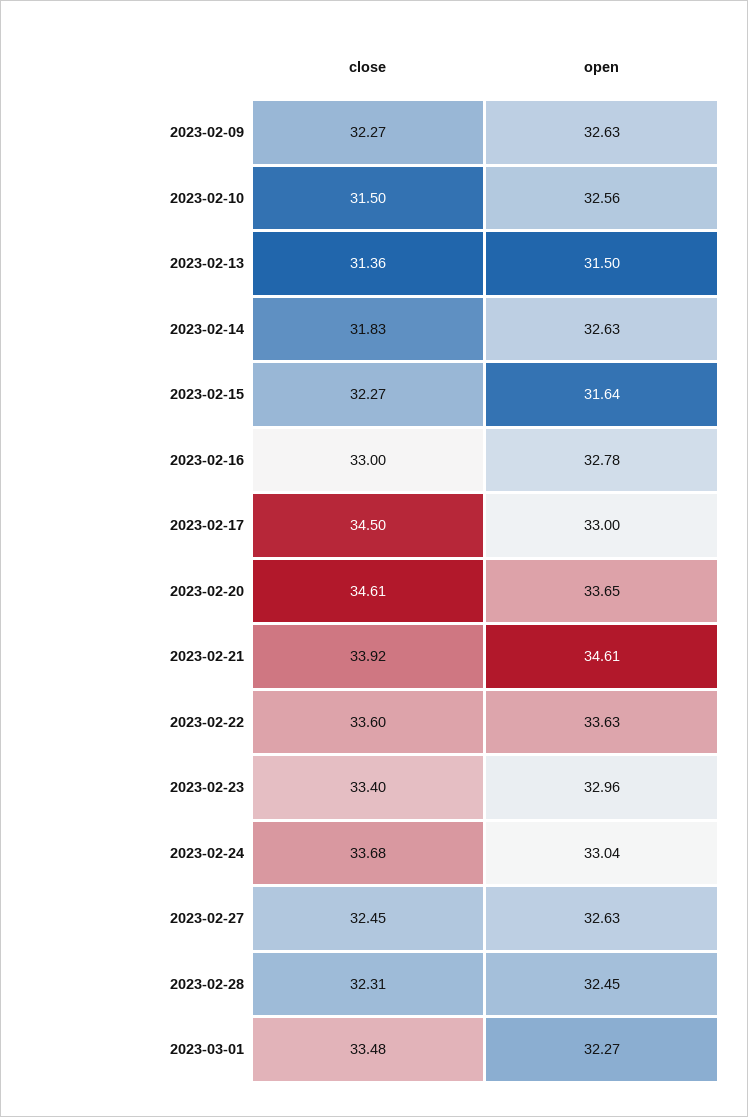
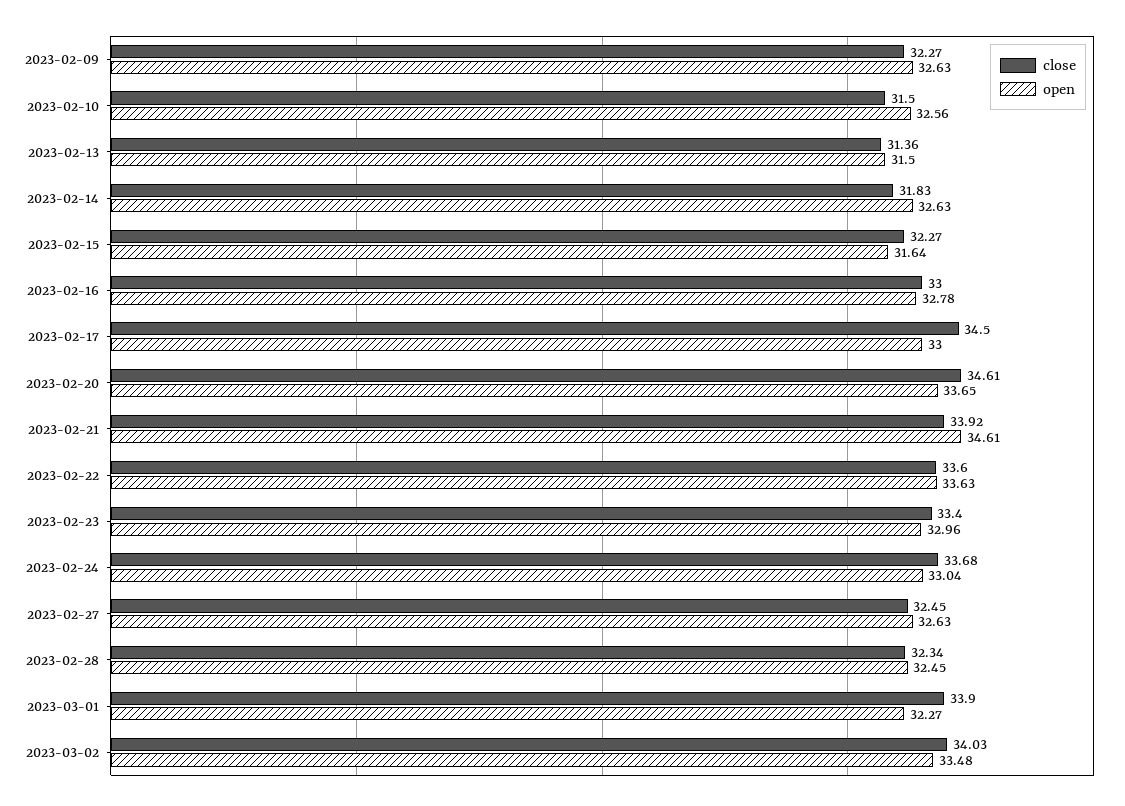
close, 2023-02-28: 32.31 -> 32.34
close, 2023-03-01: 33.48 -> 33.9
close, 2023-03-02: none -> 34.03
open, 2023-03-02: none -> 33.48

